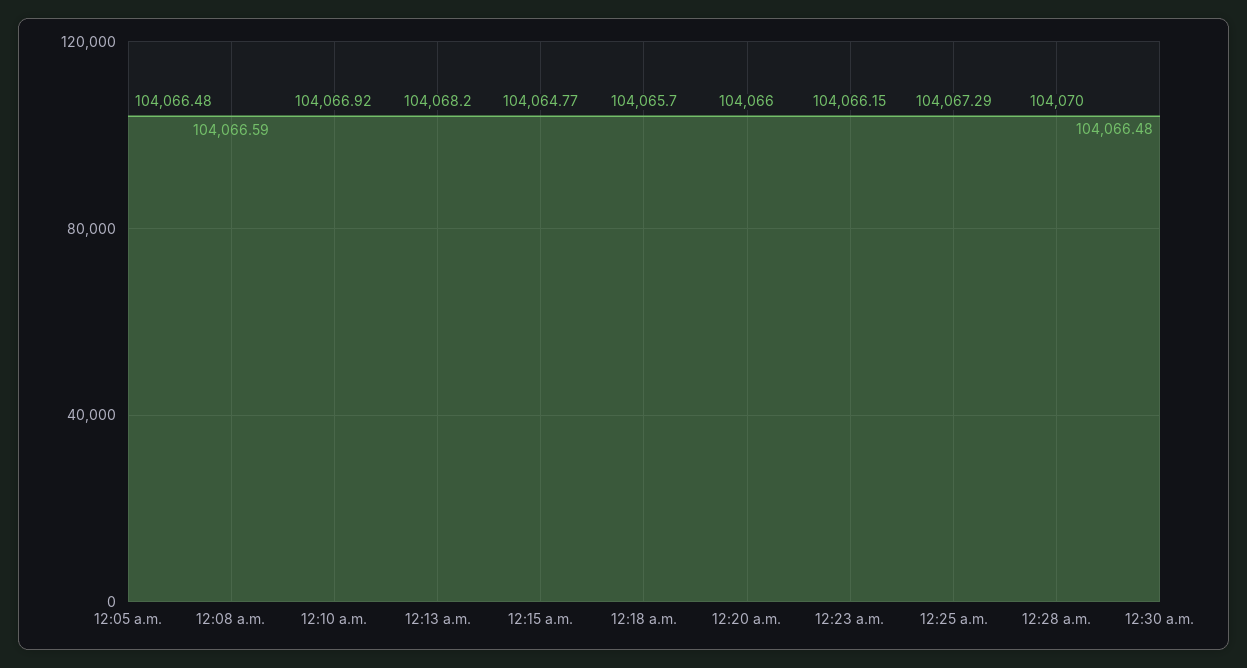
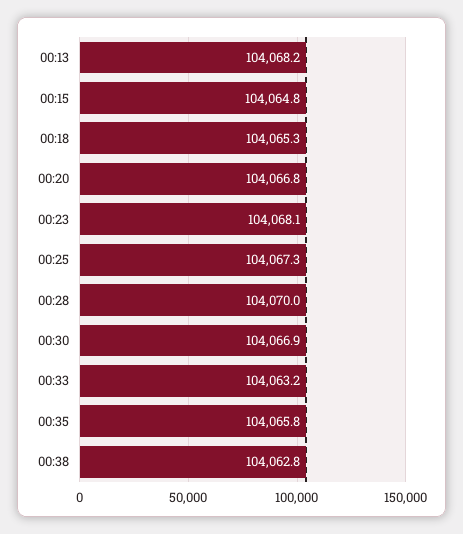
12:05 a.m.: 104066.48 -> none
12:08 a.m.: 104066.59 -> none
12:10 a.m.: 104066.92 -> none
12:18 a.m.: 104065.7 -> 104065.3
12:20 a.m.: 104066 -> 104066.8
12:23 a.m.: 104066.15 -> 104068.1
12:30 a.m.: 104066.48 -> 104066.9
00:33: none -> 104063.2
00:35: none -> 104065.8
00:38: none -> 104062.8

